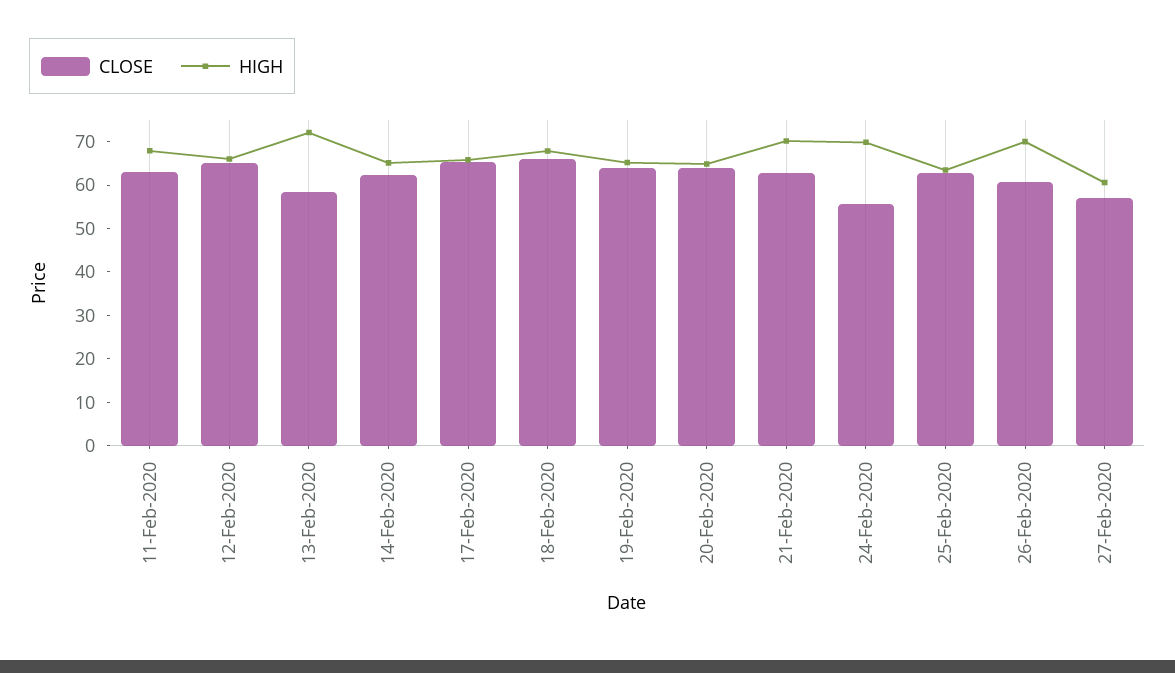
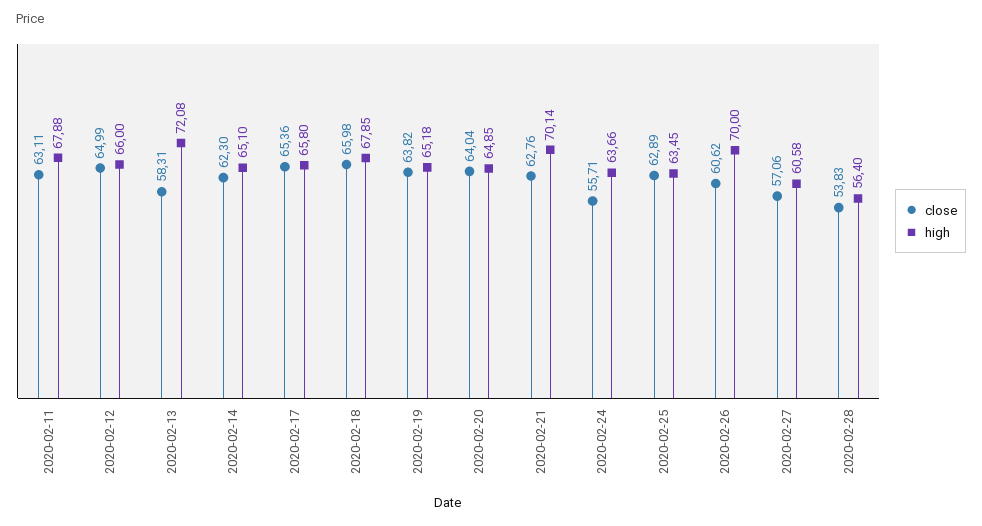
HIGH, 24-Feb-2020: 70 -> 63.66
CLOSE, 2020-02-28: none -> 53.83
HIGH, 2020-02-28: none -> 56.4

